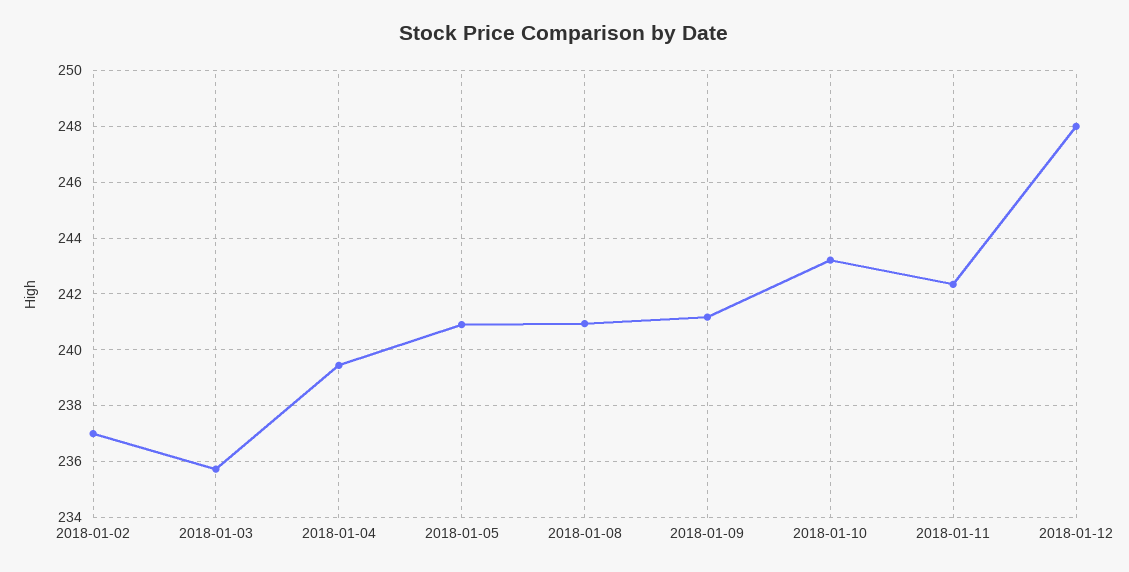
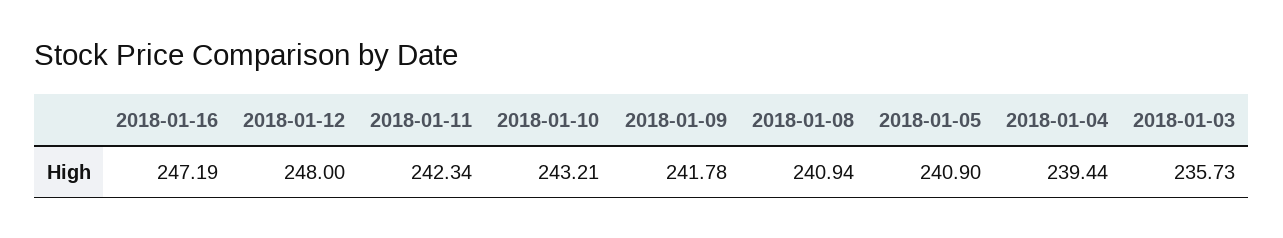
2018-01-02: 237 -> none
2018-01-09: 241.25 -> 241.78
2018-01-16: none -> 247.19

